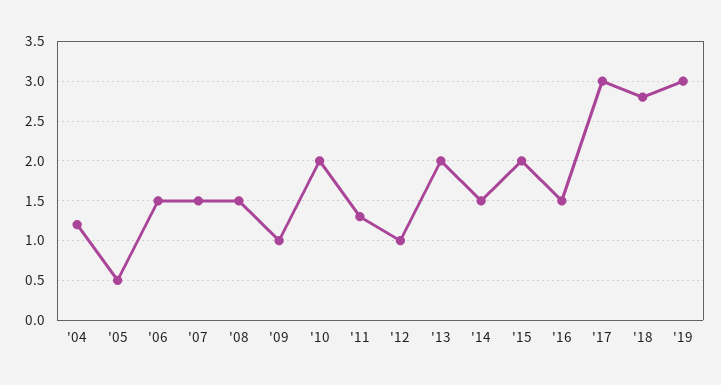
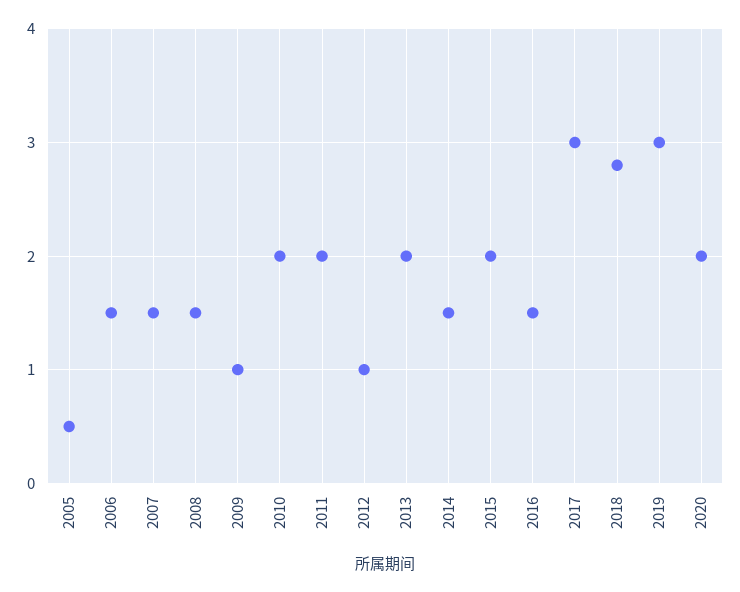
'04: 1.2 -> none
'11: 1.3 -> 2
2020: none -> 2

